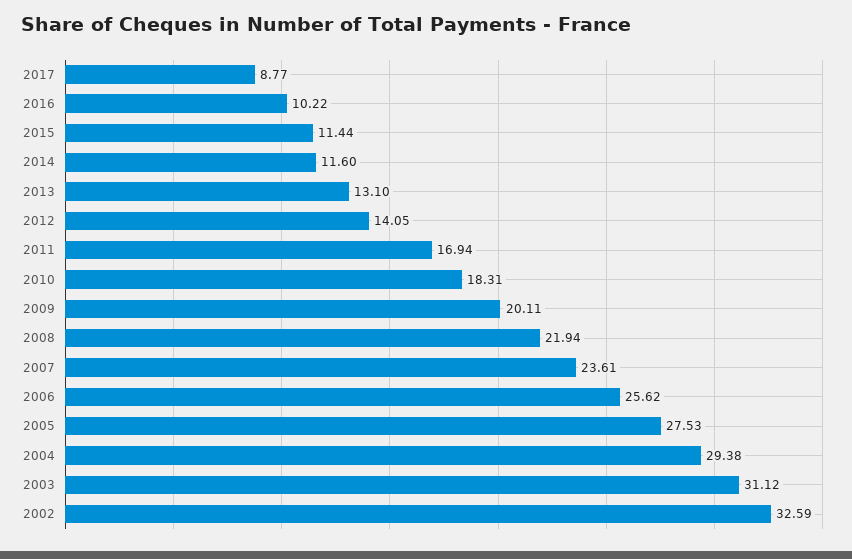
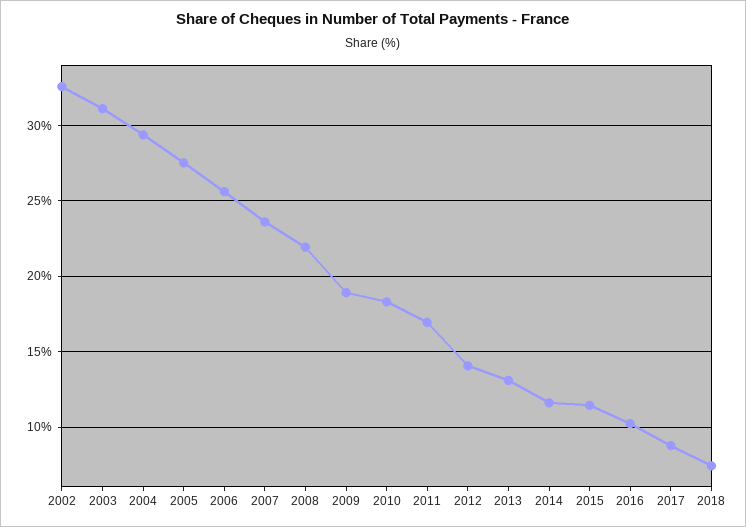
2009: 20.11 -> 19
2018: none -> 7.5

